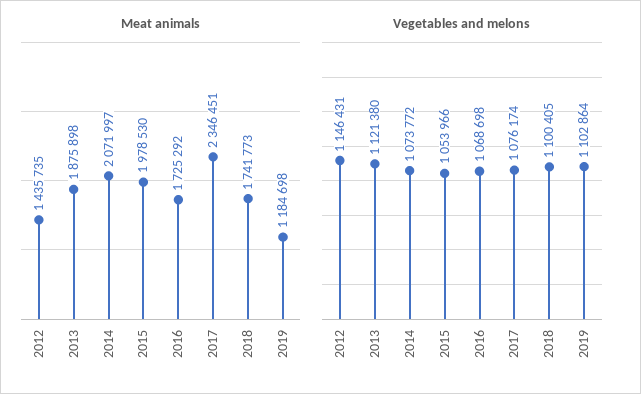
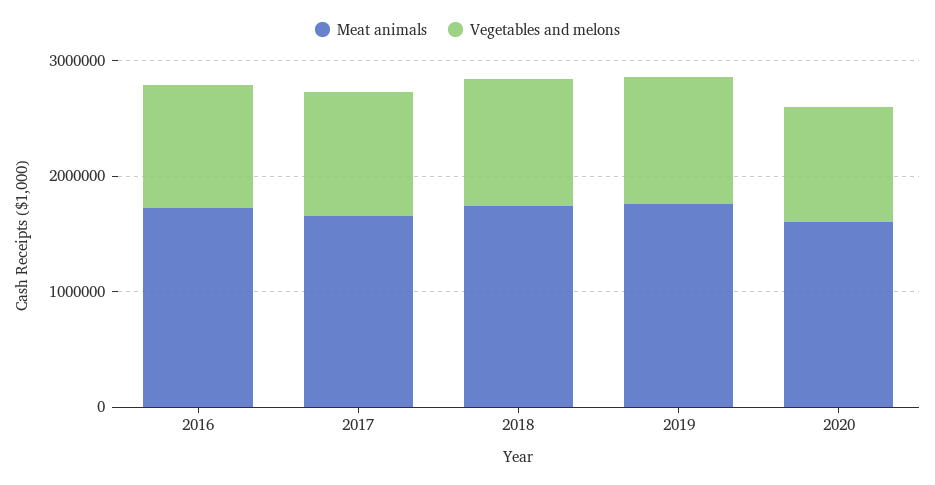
Meat animals, 2012: 1435735 -> none
Meat animals, 2013: 1875898 -> none
Meat animals, 2014: 2071997 -> none
Meat animals, 2015: 1978530 -> none
Meat animals, 2017: 2346451 -> 1600000
Meat animals, 2019: 1184698 -> 1800000
Vegetables and melons, 2012: 1146431 -> none
Vegetables and melons, 2013: 1121380 -> none
Vegetables and melons, 2014: 1073772 -> none
Vegetables and melons, 2015: 1053966 -> none
Meat animals, 2020: none -> 1600000
Vegetables and melons, 2020: none -> 1000000

